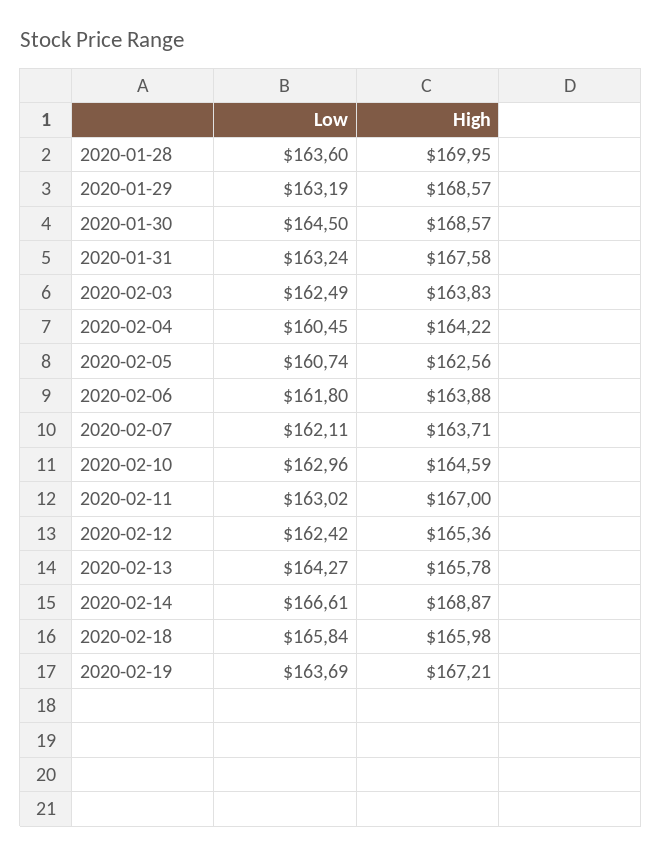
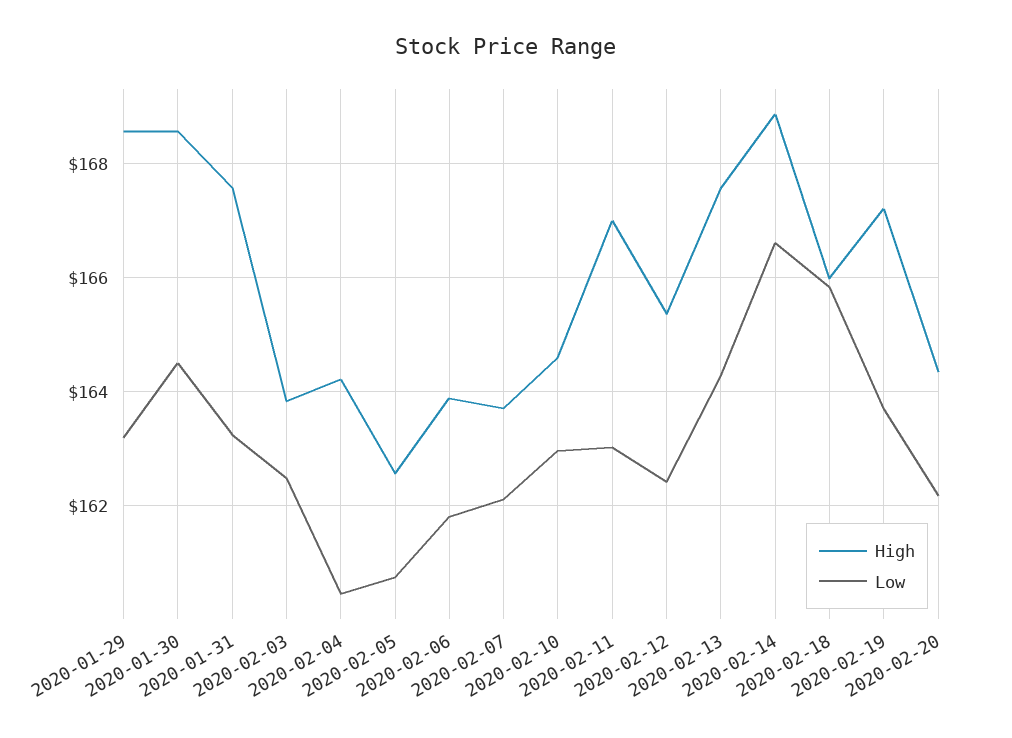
Low, 2020-01-28: 163.6 -> none
High, 2020-01-28: 169.95 -> none
High, 2020-02-13: 165.78 -> 167.6
High, 2020-02-20: none -> 164.4
Low, 2020-02-20: none -> 162.2

